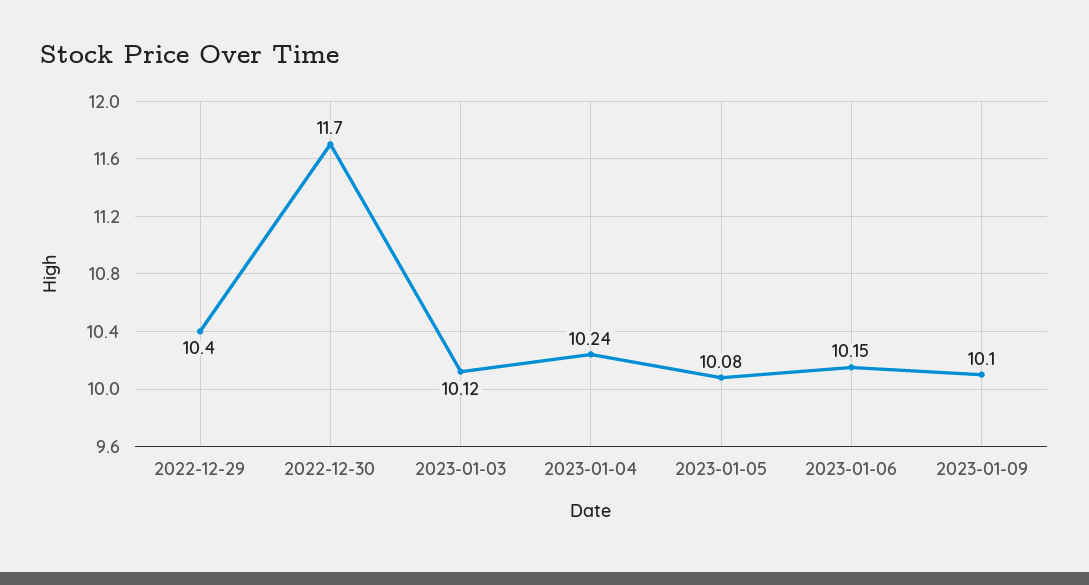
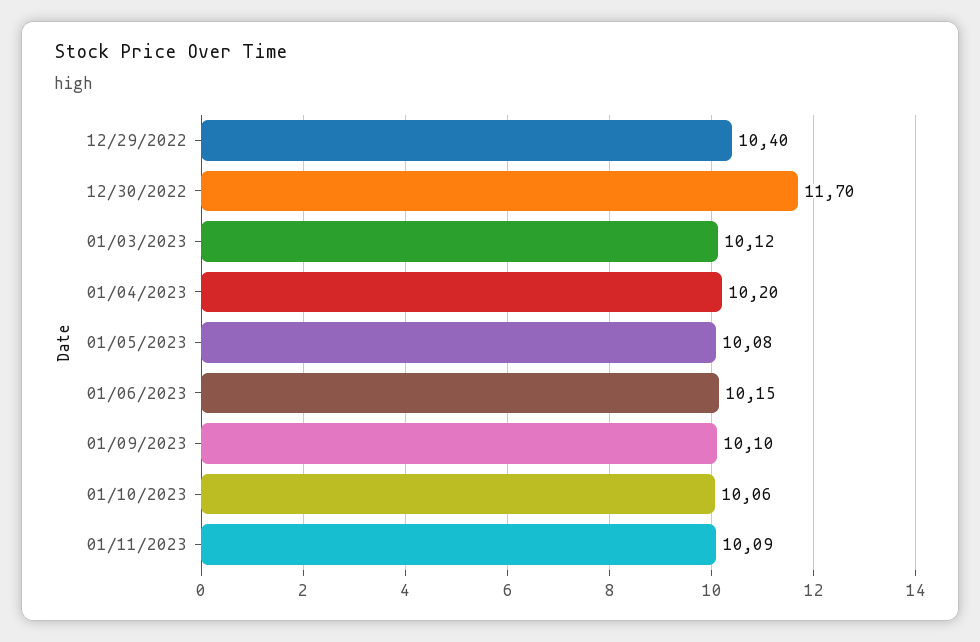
2023-01-04: 10.24 -> 10.2
01/10/2023: none -> 10.06
01/11/2023: none -> 10.09

